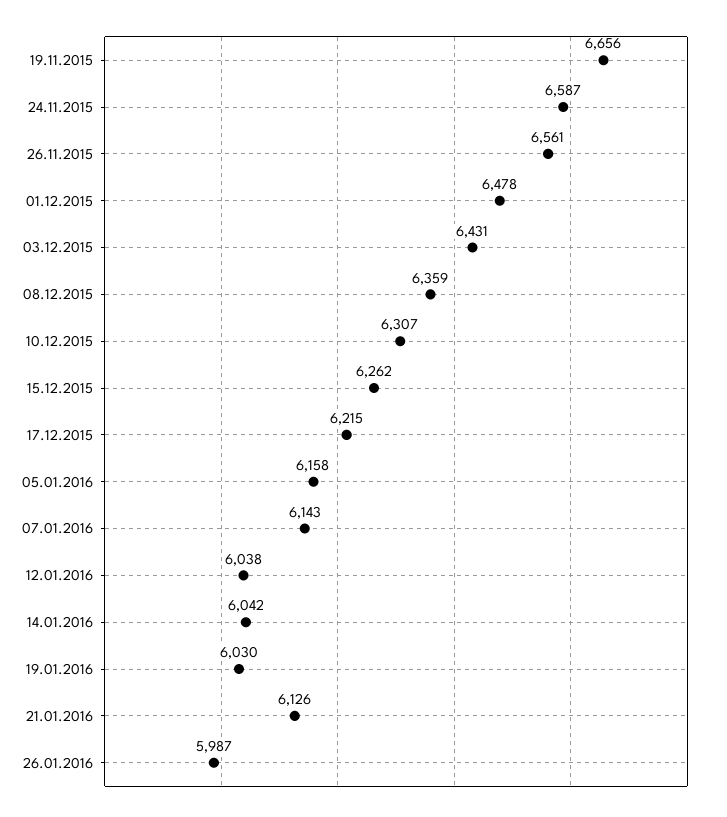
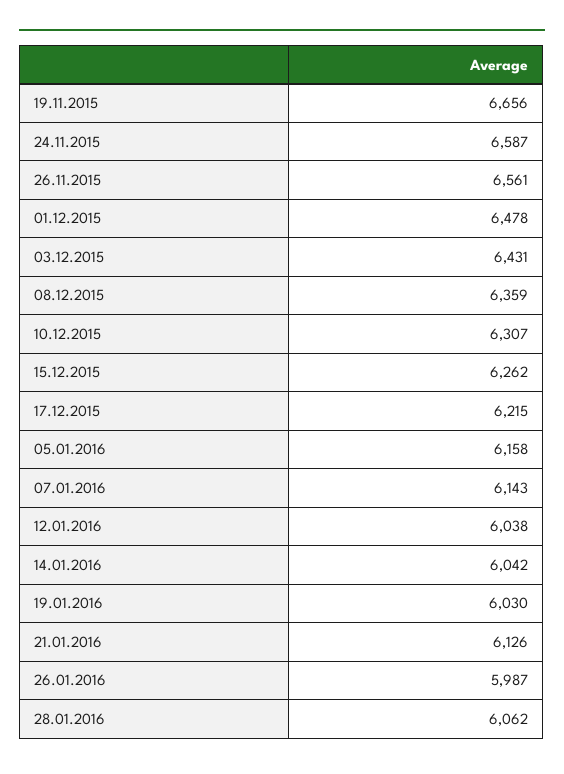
28.01.2016: none -> 6062

